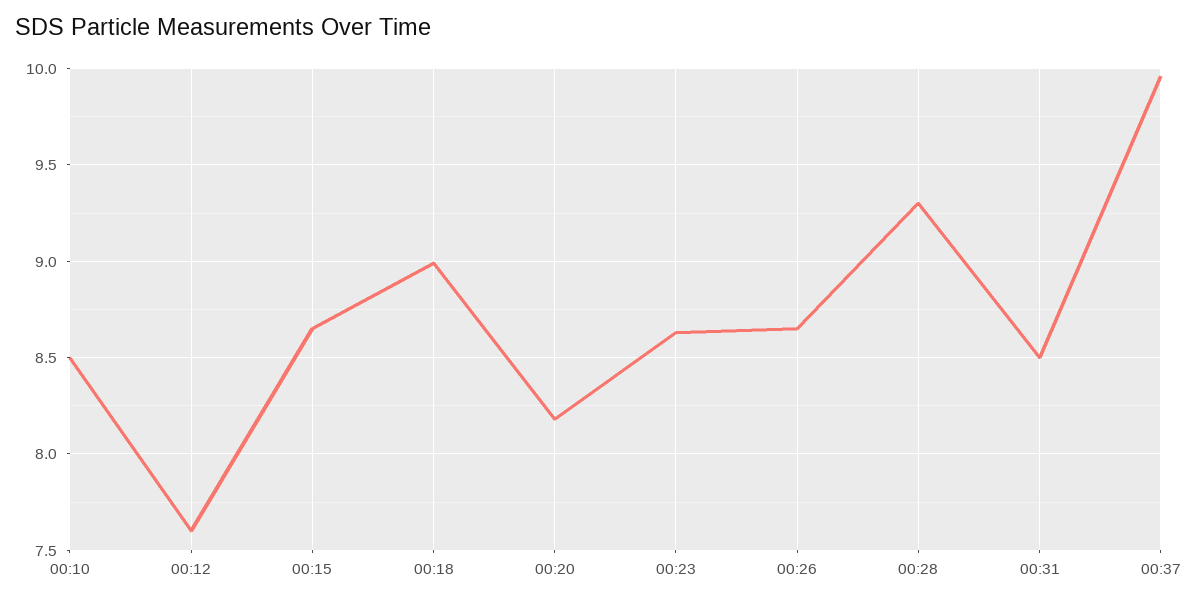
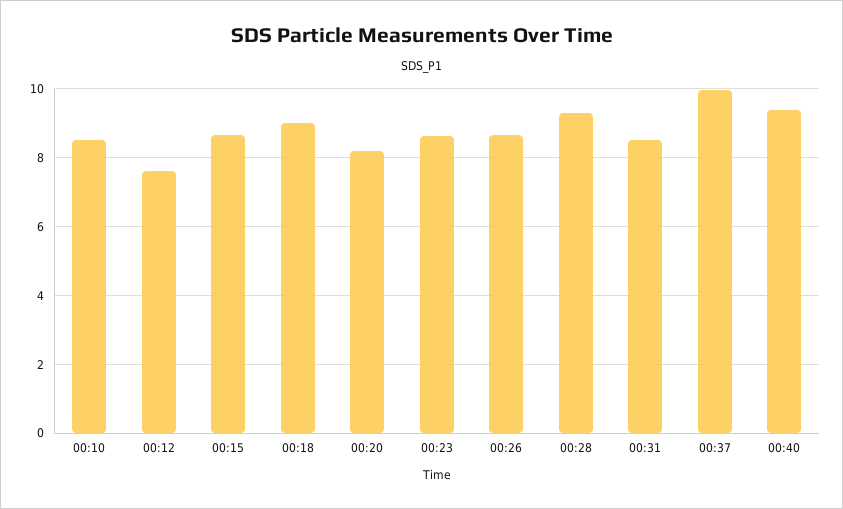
00:40: none -> 9.4

